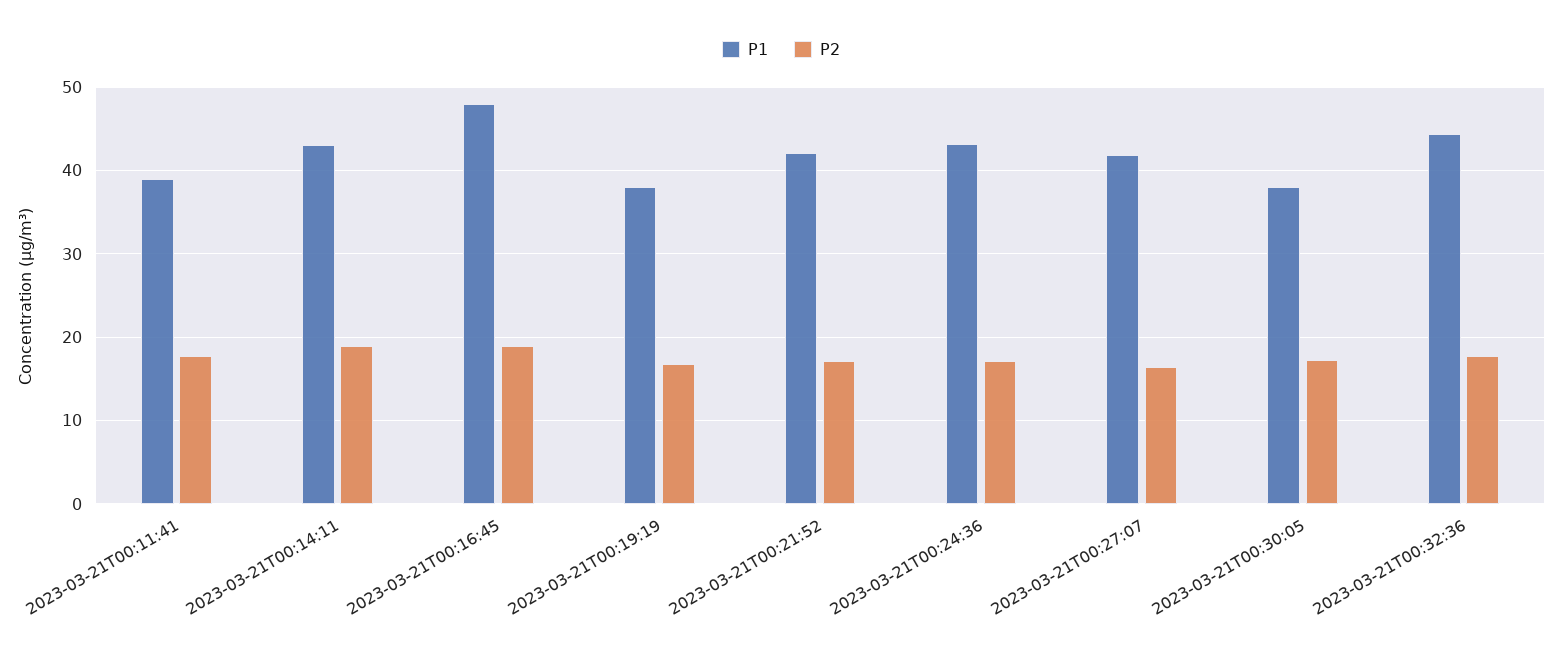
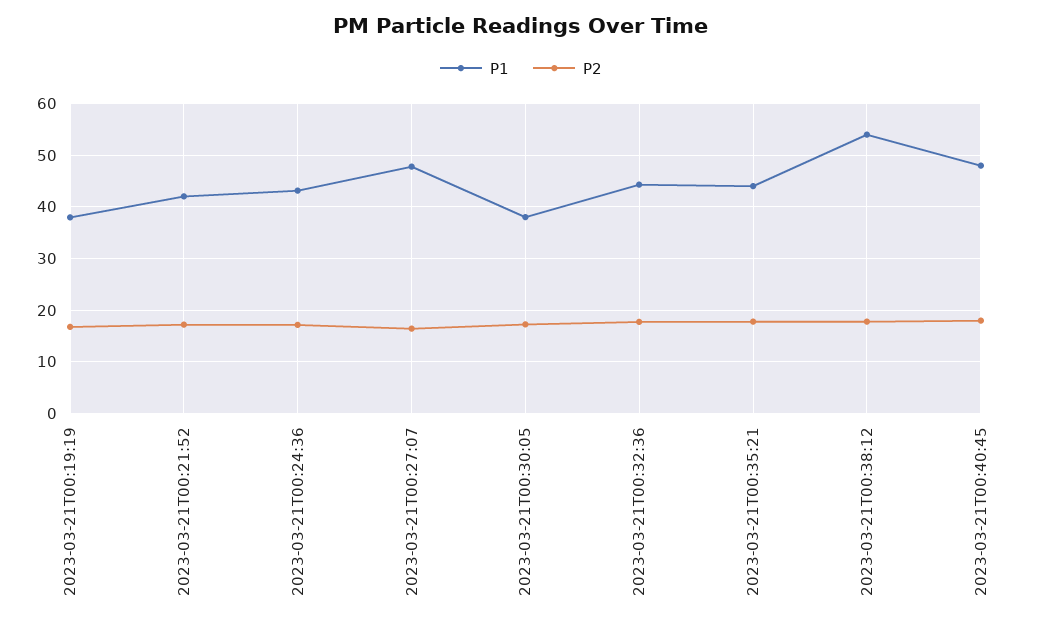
P1, 2023-03-21T00:11:41: 39 -> none
P2, 2023-03-21T00:11:41: 18 -> none
P1, 2023-03-21T00:14:11: 43 -> none
P2, 2023-03-21T00:14:11: 19 -> none
P1, 2023-03-21T00:16:45: 48 -> none
P2, 2023-03-21T00:16:45: 19 -> none
P1, 2023-03-21T00:27:07: 42 -> 48
P1, 2023-03-21T00:35:21: none -> 44
P2, 2023-03-21T00:35:21: none -> 18
P1, 2023-03-21T00:38:12: none -> 54
P2, 2023-03-21T00:38:12: none -> 18
P1, 2023-03-21T00:40:45: none -> 48
P2, 2023-03-21T00:40:45: none -> 18

